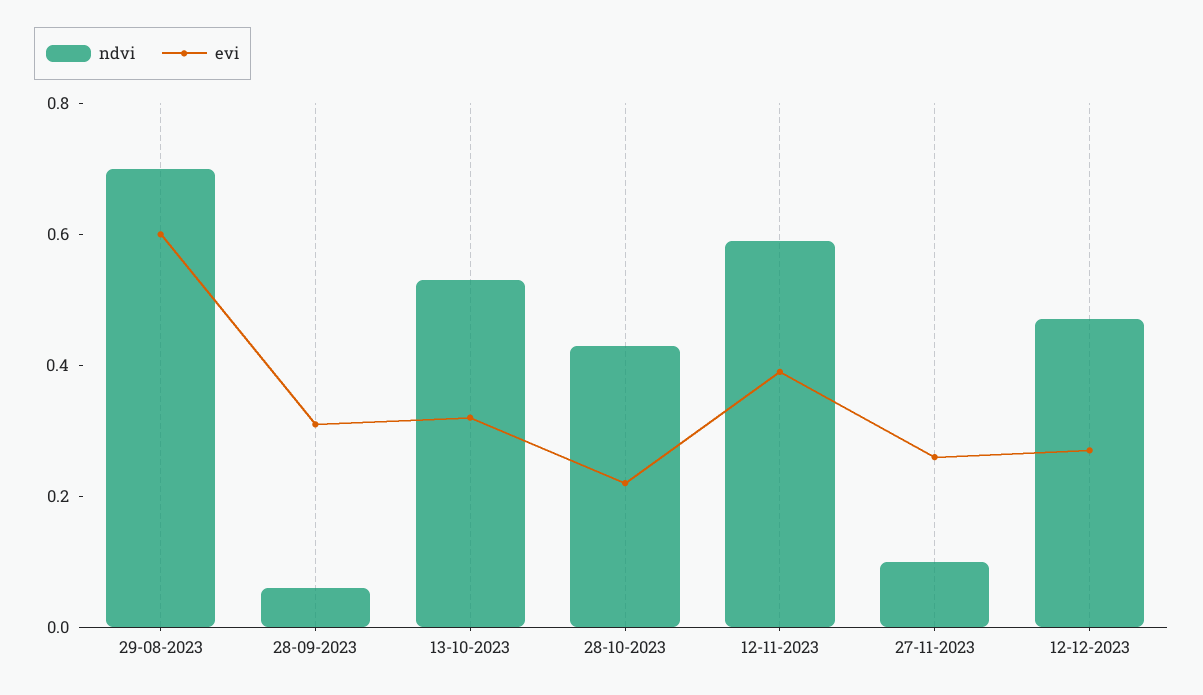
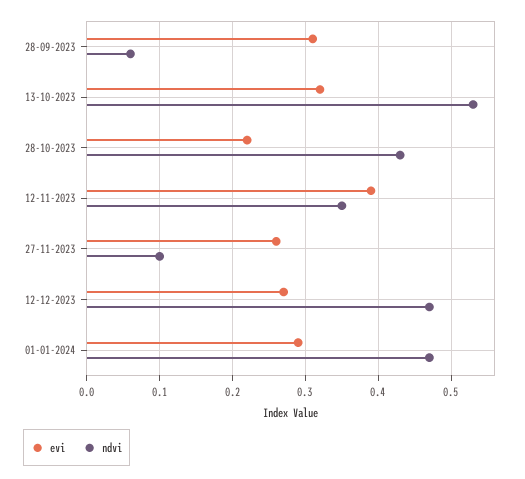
ndvi, 29-08-2023: 0.7 -> none
evi, 29-08-2023: 0.6 -> none
ndvi, 12-11-2023: 0.6 -> 0.35
evi, 01-01-2024: none -> 0.29
ndvi, 01-01-2024: none -> 0.47

